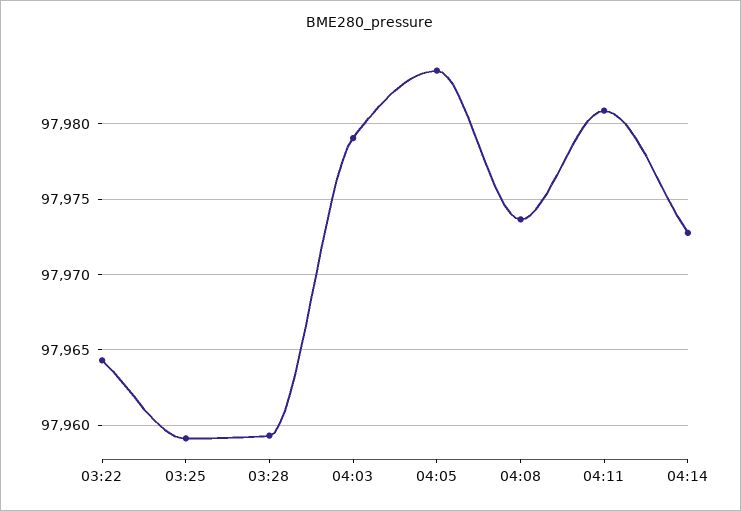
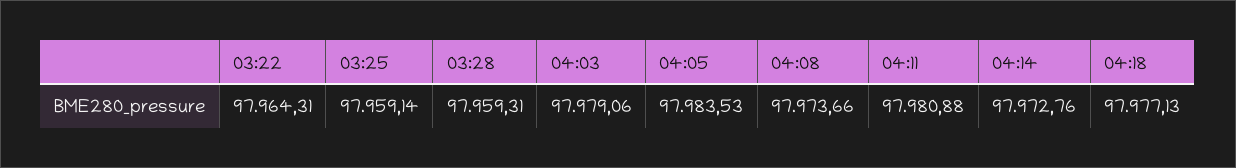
04:18: none -> 97977.13

